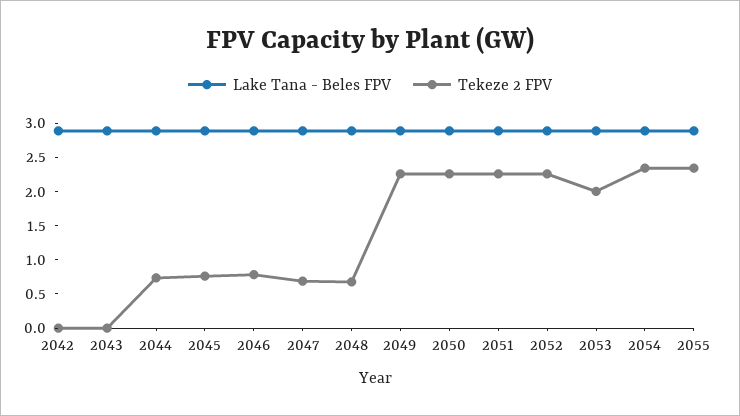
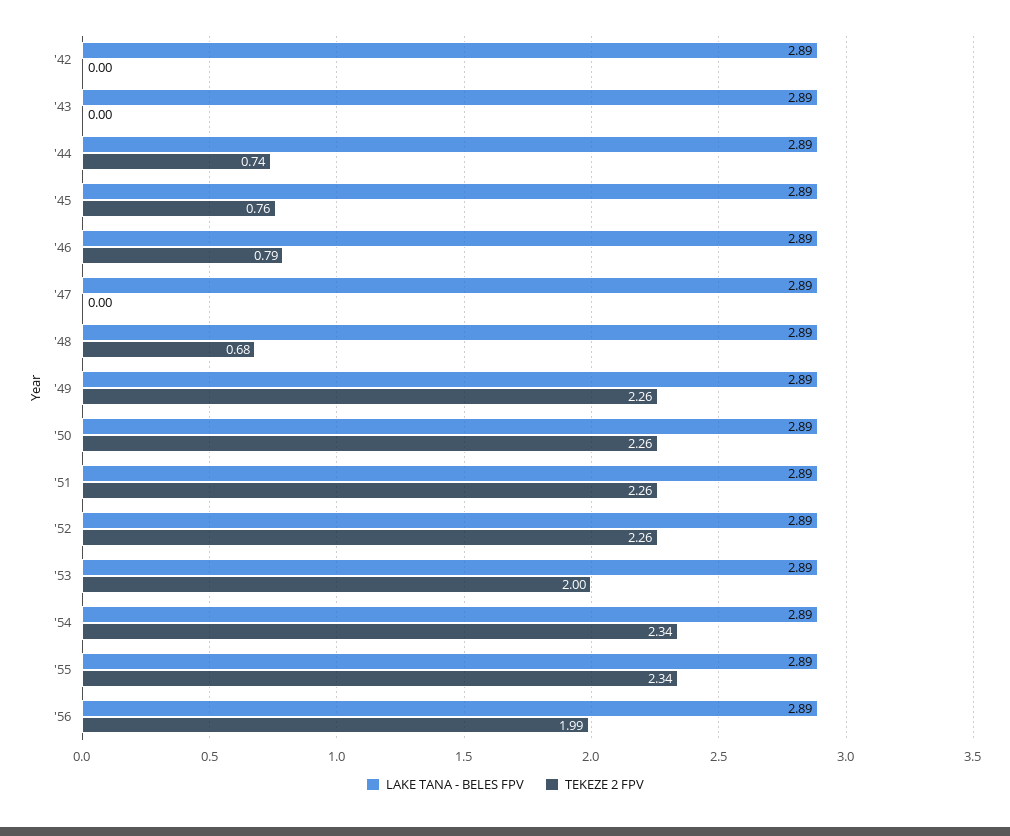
Tekeze 2 FPV, 2047: 0.75 -> 0
Lake Tana - Beles FPV, '56: none -> 2.89
Tekeze 2 FPV, '56: none -> 1.99

